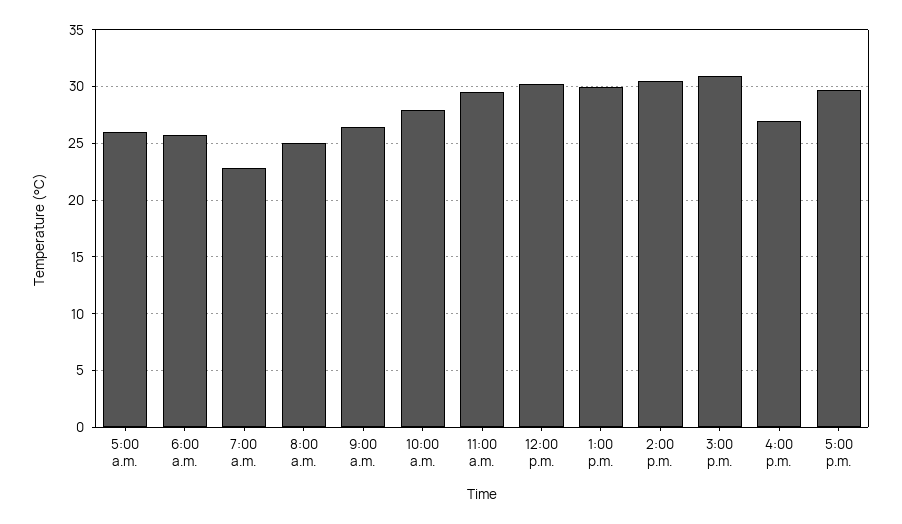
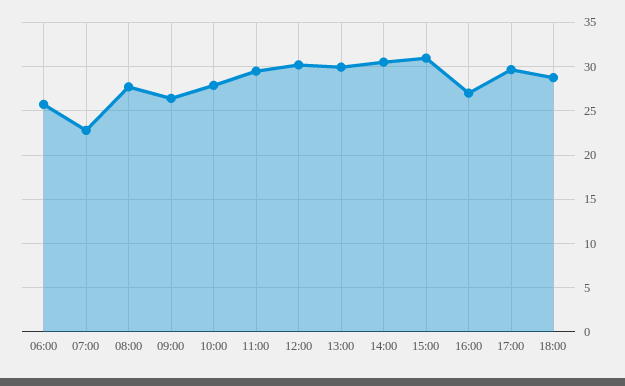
5:00 a.m.: 26 -> none
8:00 a.m.: 25 -> 28
18:00: none -> 29

